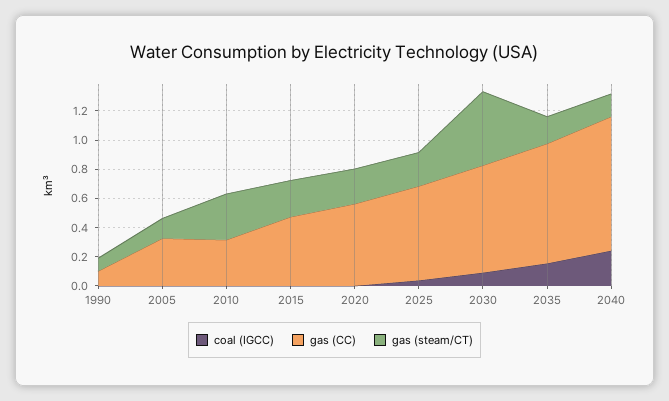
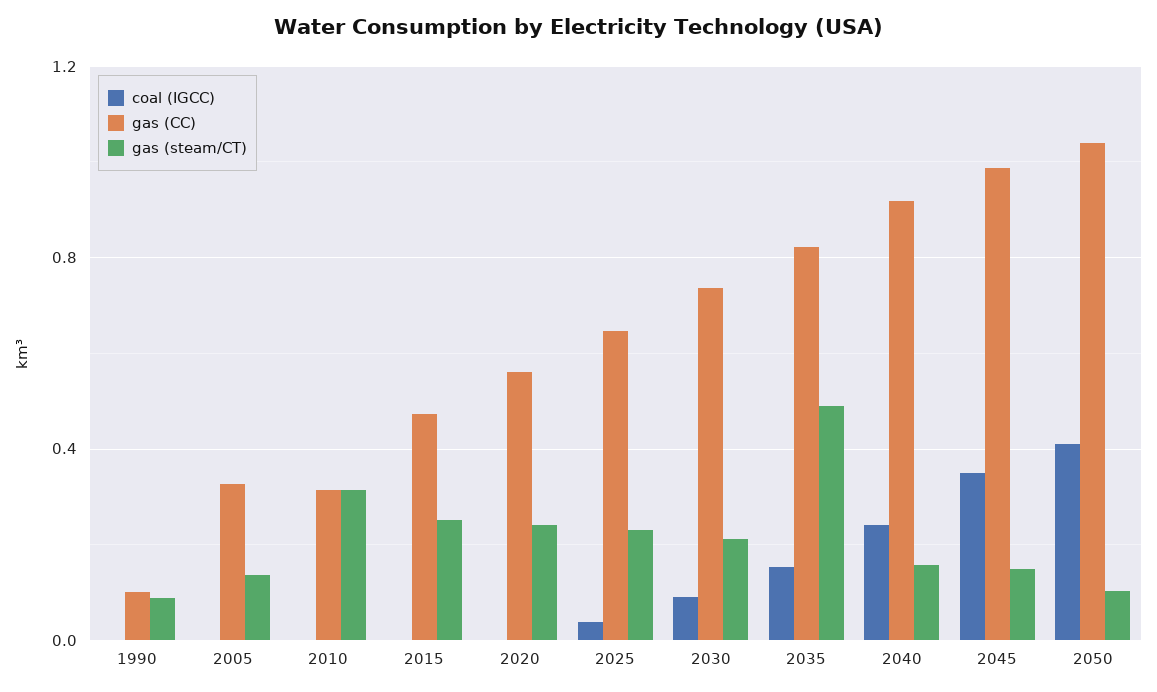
gas (steam/CT), 2030: 0.5 -> 0.2
gas (steam/CT), 2035: 0.2 -> 0.5
coal (IGCC), 2045: none -> 0.35
gas (CC), 2045: none -> 1
gas (steam/CT), 2045: none -> 0.15
coal (IGCC), 2050: none -> 0.4
gas (CC), 2050: none -> 1.05
gas (steam/CT), 2050: none -> 0.1

